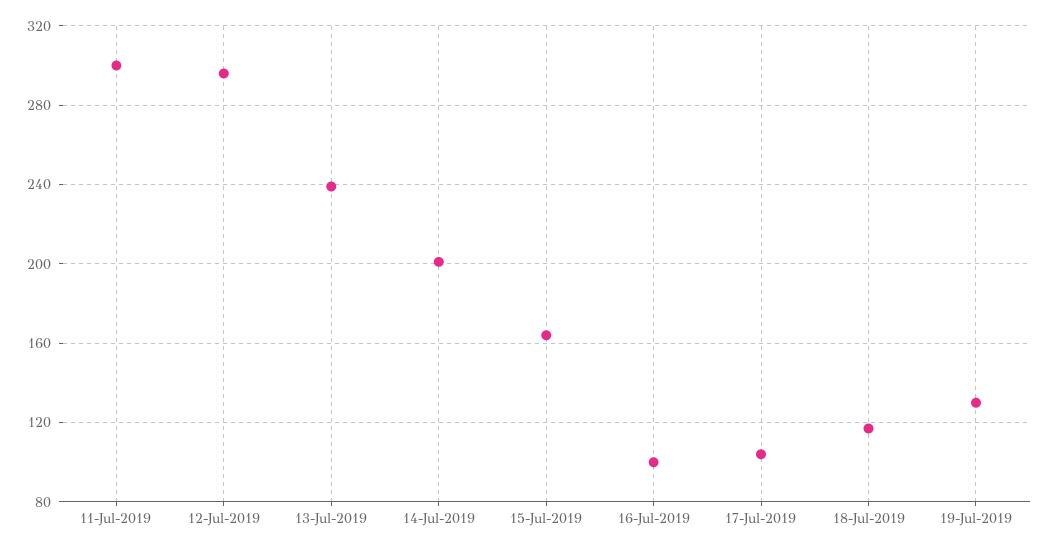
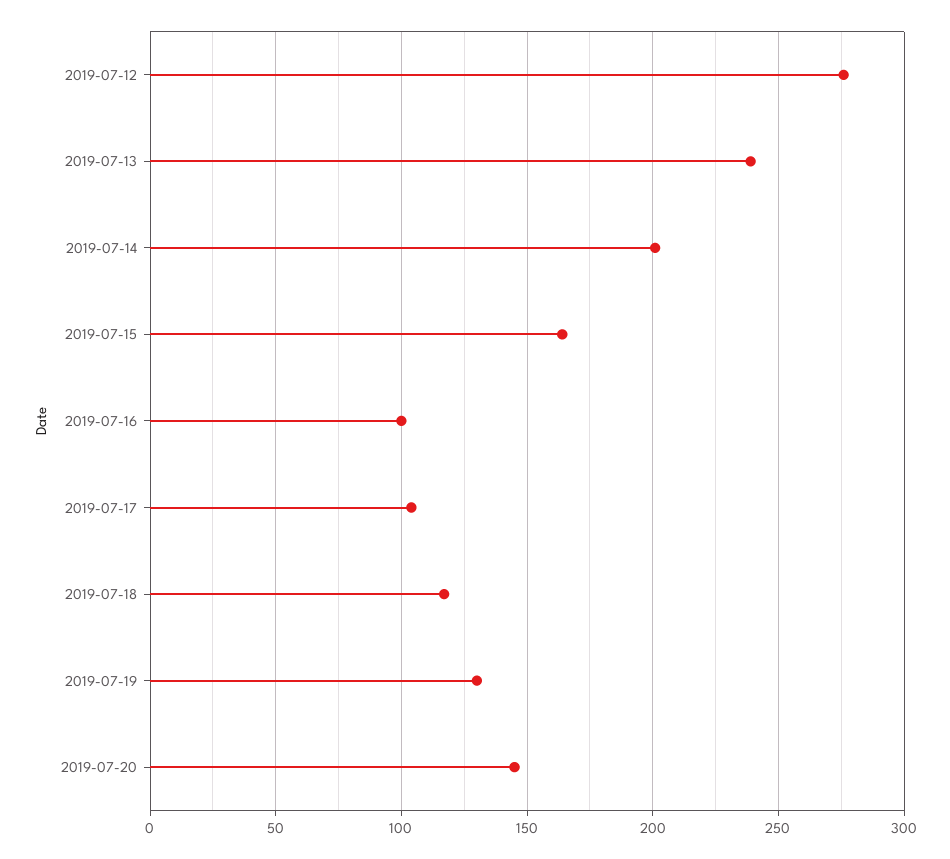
11-Jul-2019: 300 -> none
12-Jul-2019: 295 -> 275
2019-07-20: none -> 145

